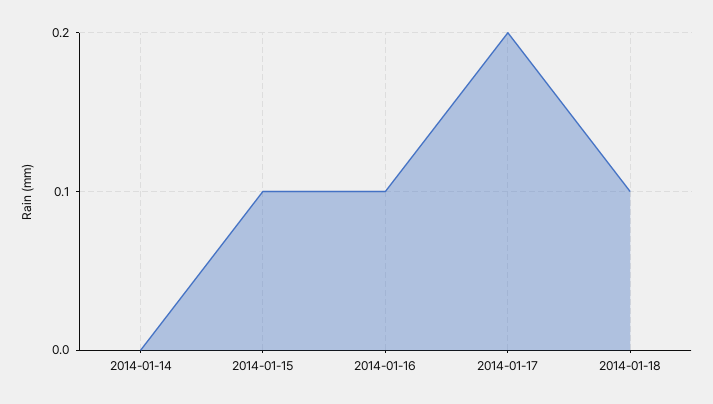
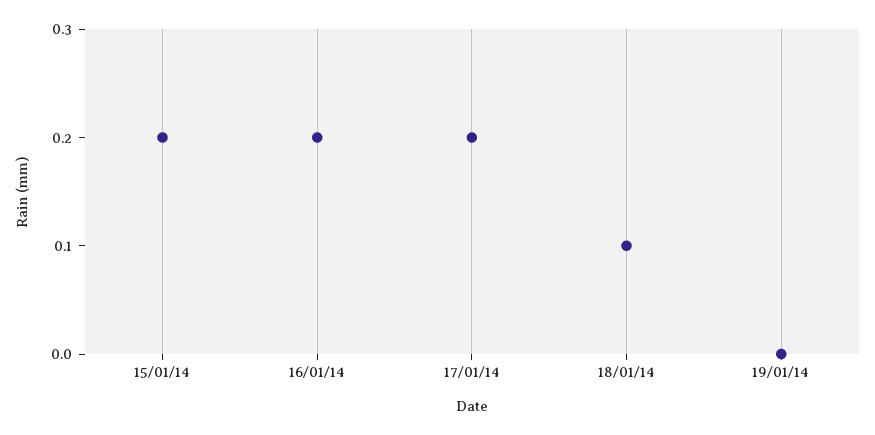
2014-01-14: 0 -> none
2014-01-15: 0.1 -> 0.2
2014-01-16: 0.1 -> 0.2
19/01/14: none -> 0

